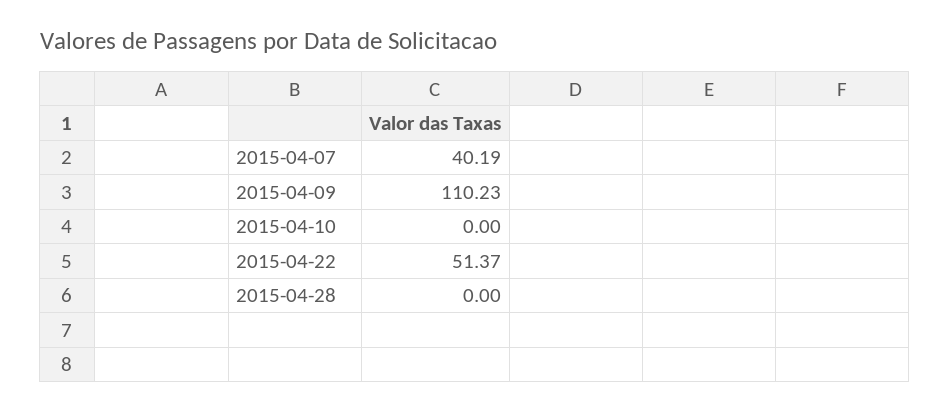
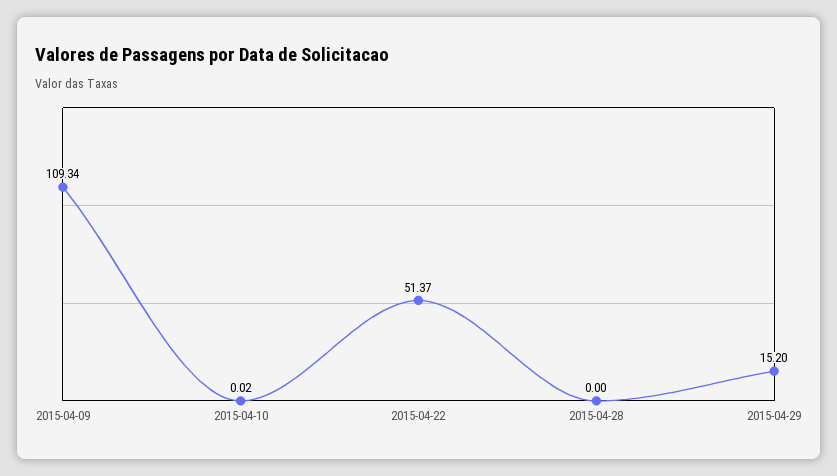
2015-04-07: 40.19 -> none
2015-04-09: 110.23 -> 109.34
2015-04-10: 0 -> 0.02
2015-04-29: none -> 15.2

